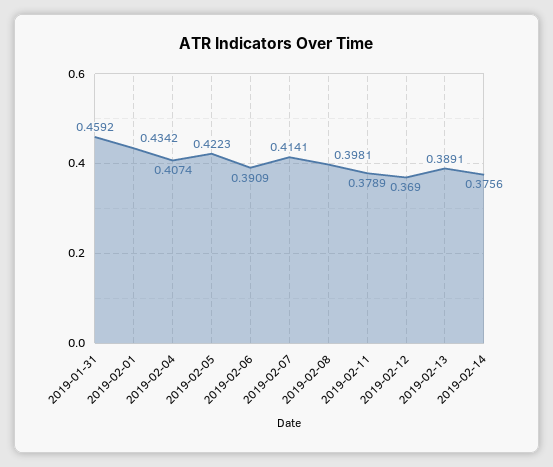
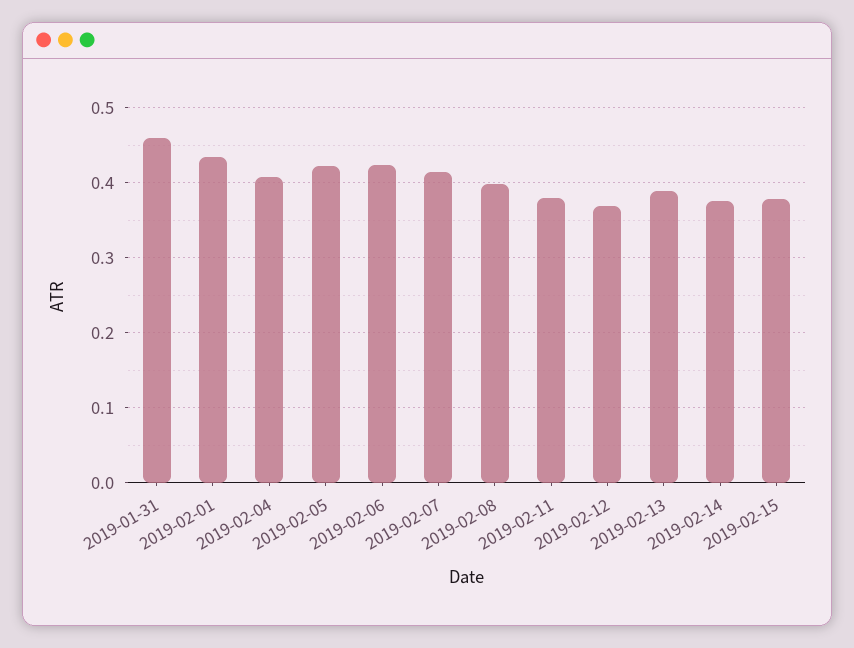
2019-02-06: 0.3909 -> 0.42
2019-02-15: none -> 0.38

